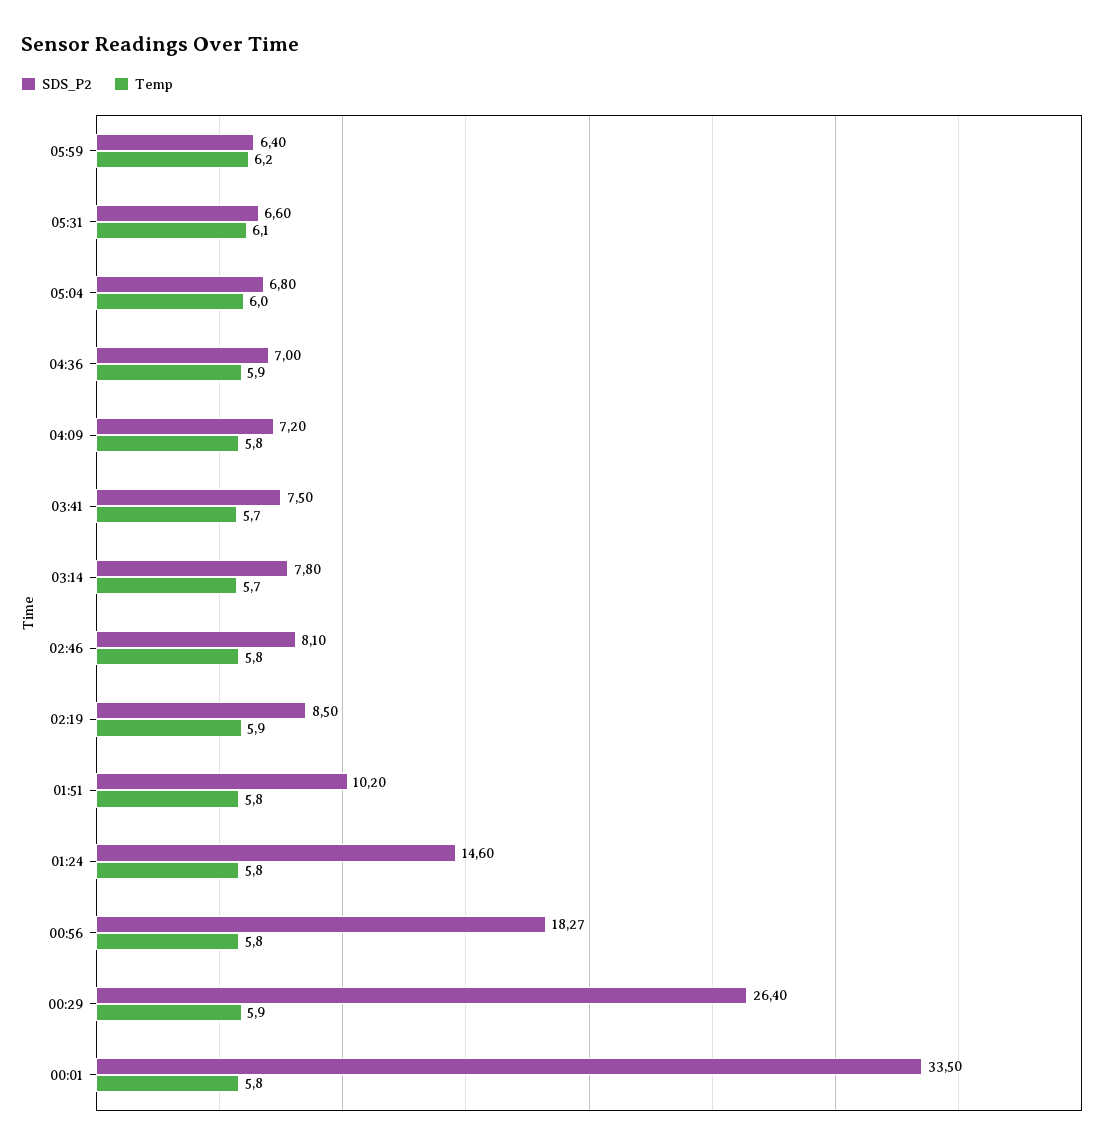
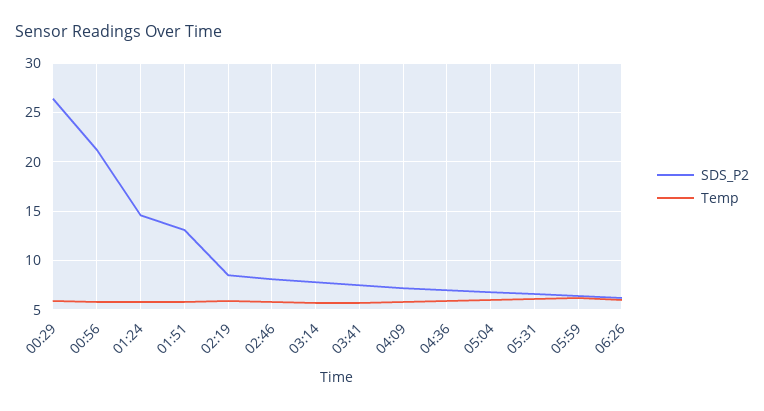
SDS_P2, 01:51: 10.2 -> 13
SDS_P2, 00:56: 18.27 -> 21
SDS_P2, 00:01: 33.5 -> none
Temp, 00:01: 5.8 -> none
SDS_P2, 06:26: none -> 6
Temp, 06:26: none -> 6

